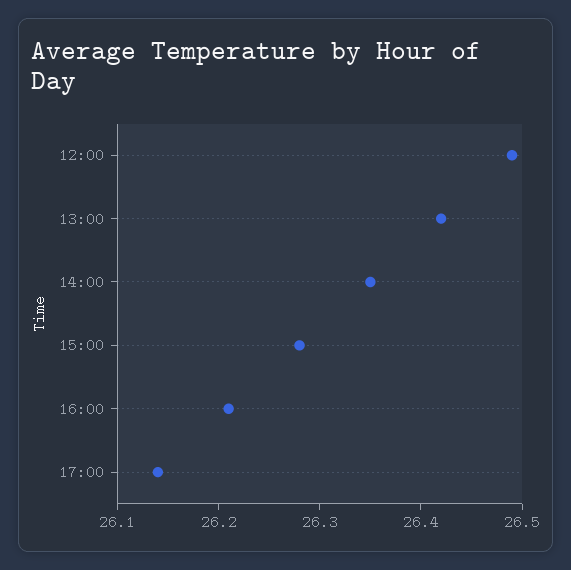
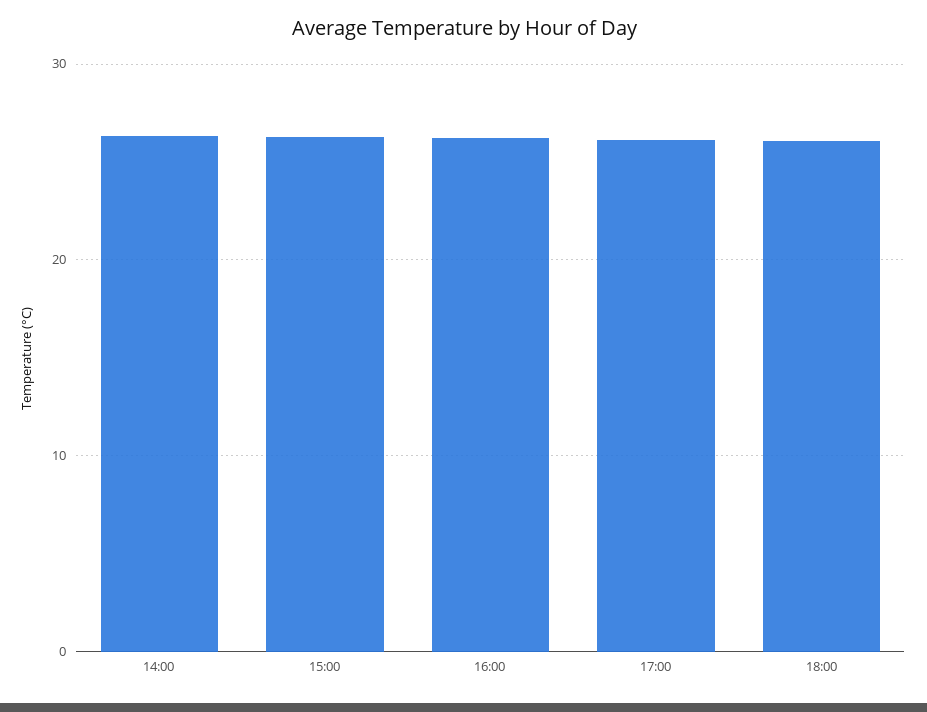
12:00: 26.49 -> none
13:00: 26.42 -> none
18:00: none -> 26

